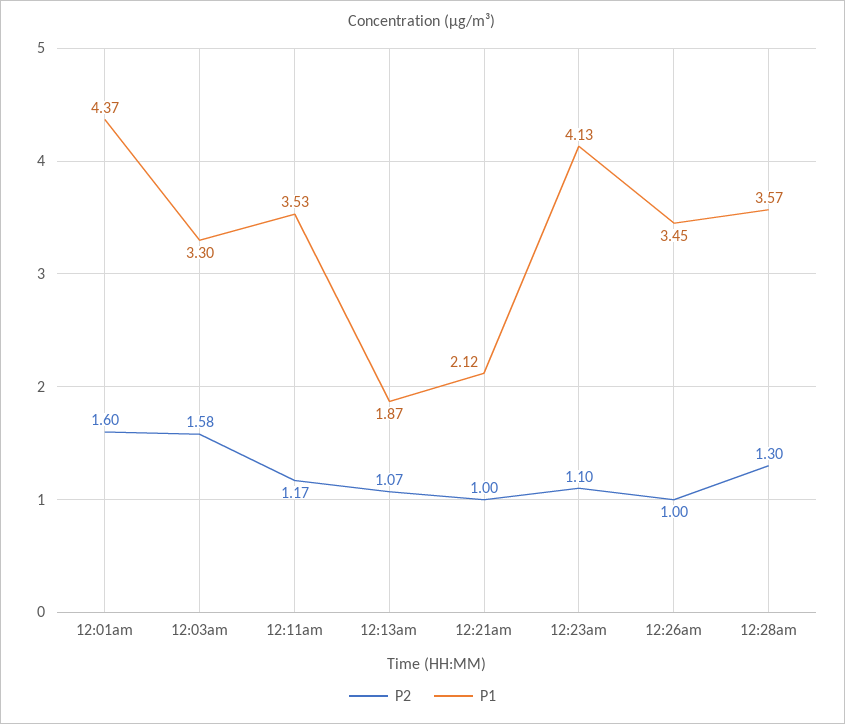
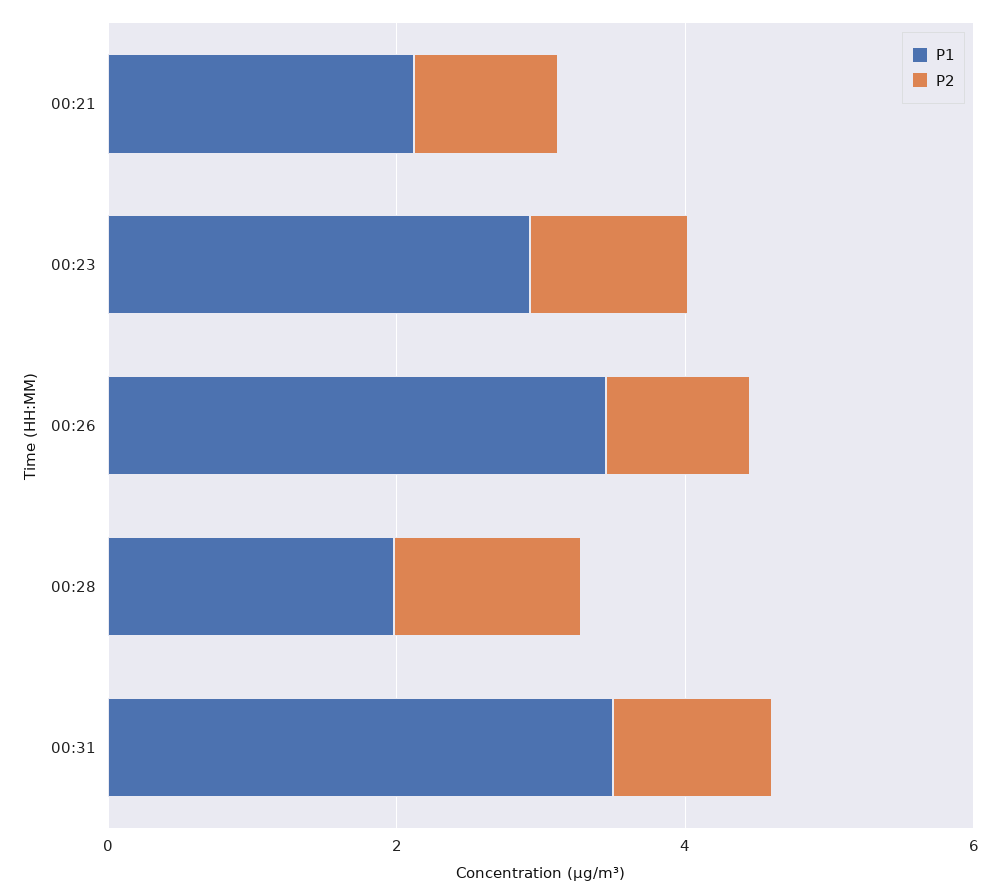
P2, 12:01am: 1.6 -> none
P1, 12:01am: 4.37 -> none
P2, 12:03am: 1.58 -> none
P1, 12:03am: 3.3 -> none
P2, 12:11am: 1.17 -> none
P1, 12:11am: 3.53 -> none
P2, 12:13am: 1.07 -> none
P1, 12:13am: 1.87 -> none
P1, 12:23am: 4.13 -> 3
P1, 12:28am: 3.57 -> 2
P1, 00:31: none -> 3.5
P2, 00:31: none -> 1

